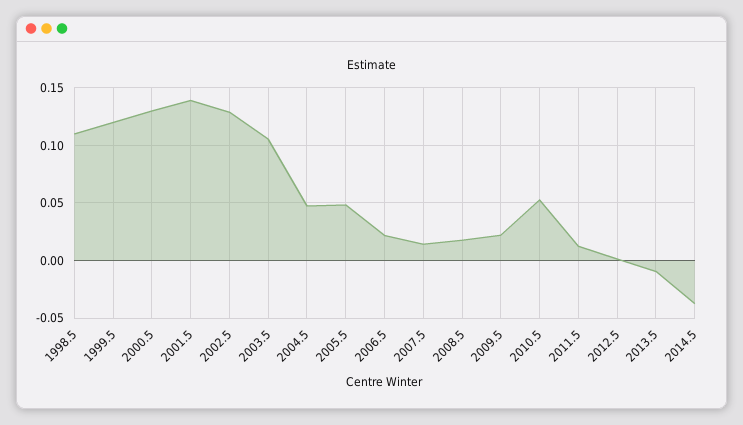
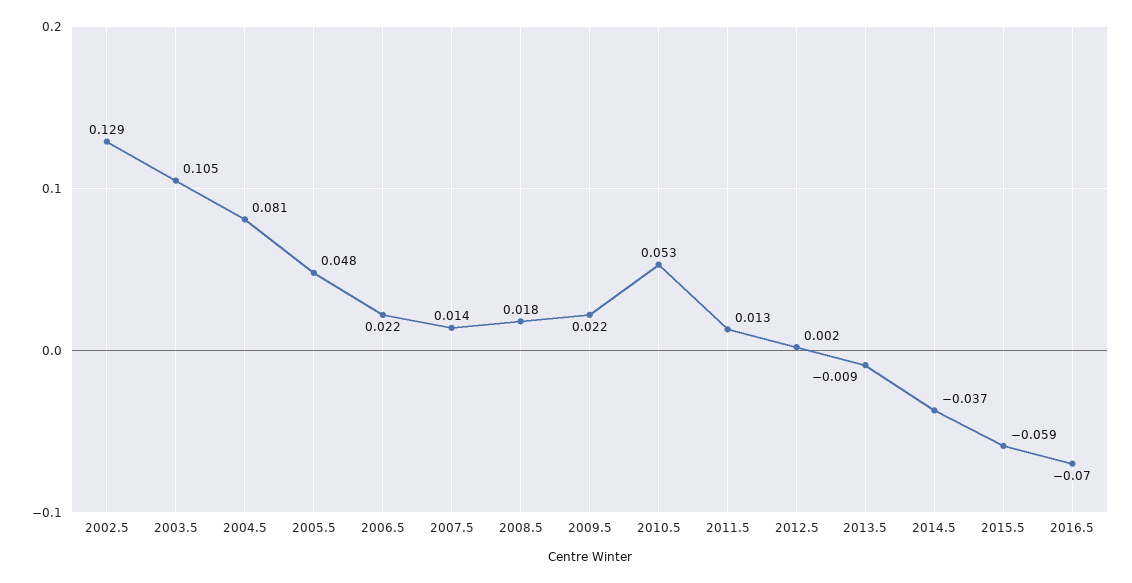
1998.5: 0.11 -> none
1999.5: 0.12 -> none
2000.5: 0.13 -> none
2001.5: 0.14 -> none
2004.5: 0.05 -> 0.081
2015.5: none -> -0.059
2016.5: none -> -0.07

